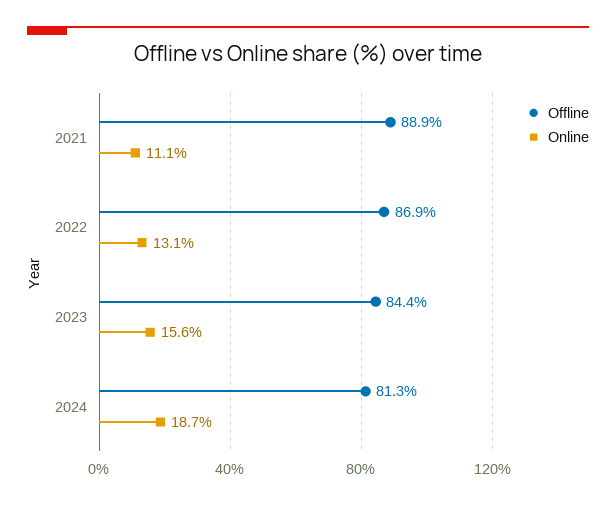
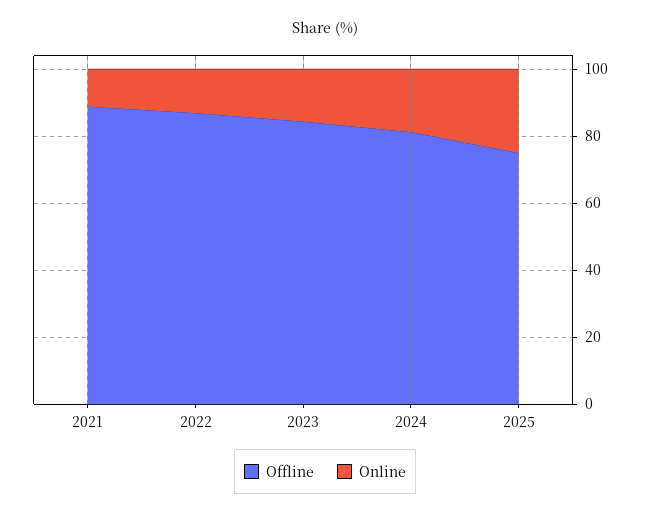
Offline, 2025: none -> 75
Online, 2025: none -> 25

